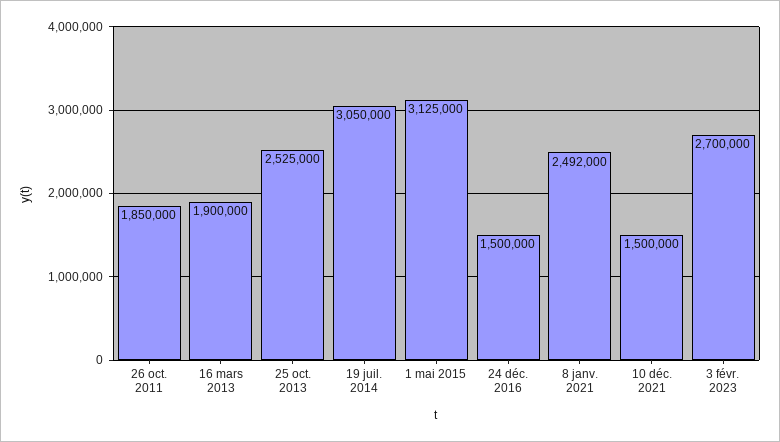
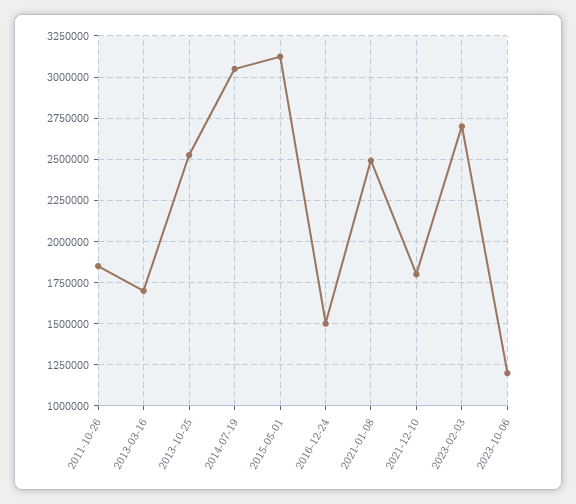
16 mars 2013: 1900000 -> 1700000
10 déc. 2021: 1500000 -> 1800000
2023-10-06: none -> 1200000

